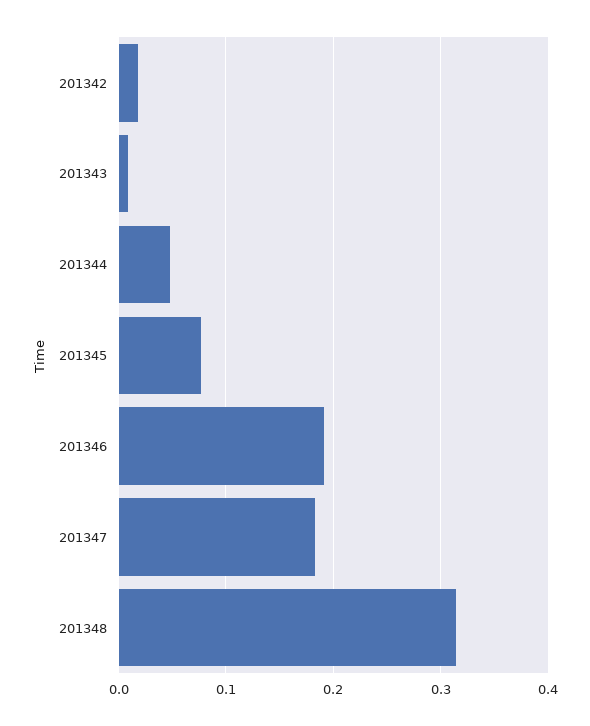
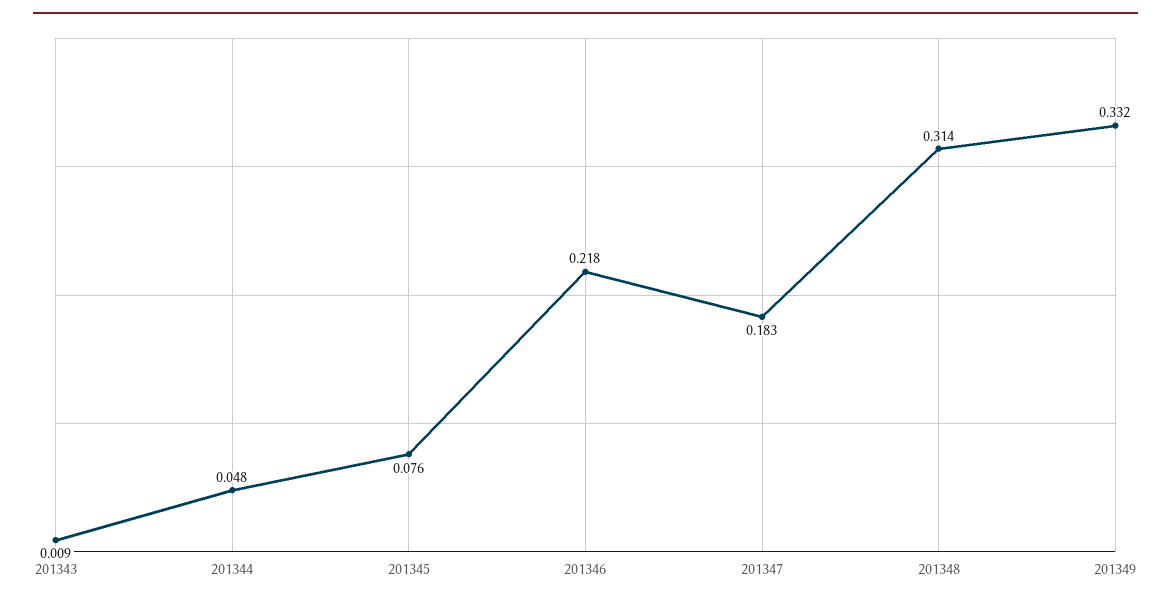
201342: 0.02 -> none
201346: 0.19 -> 0.218
201349: none -> 0.332

